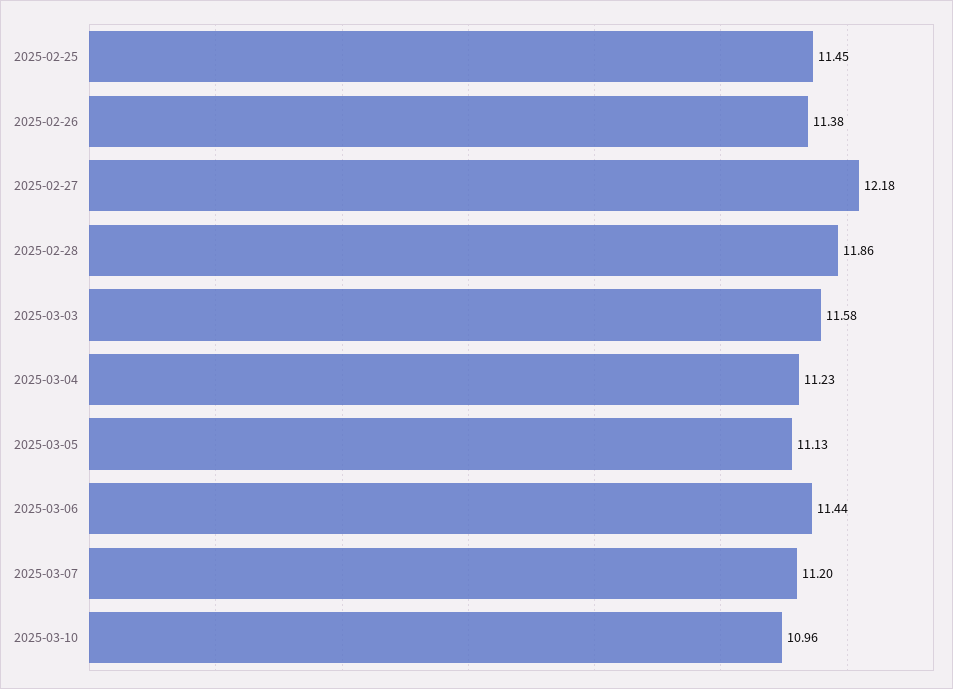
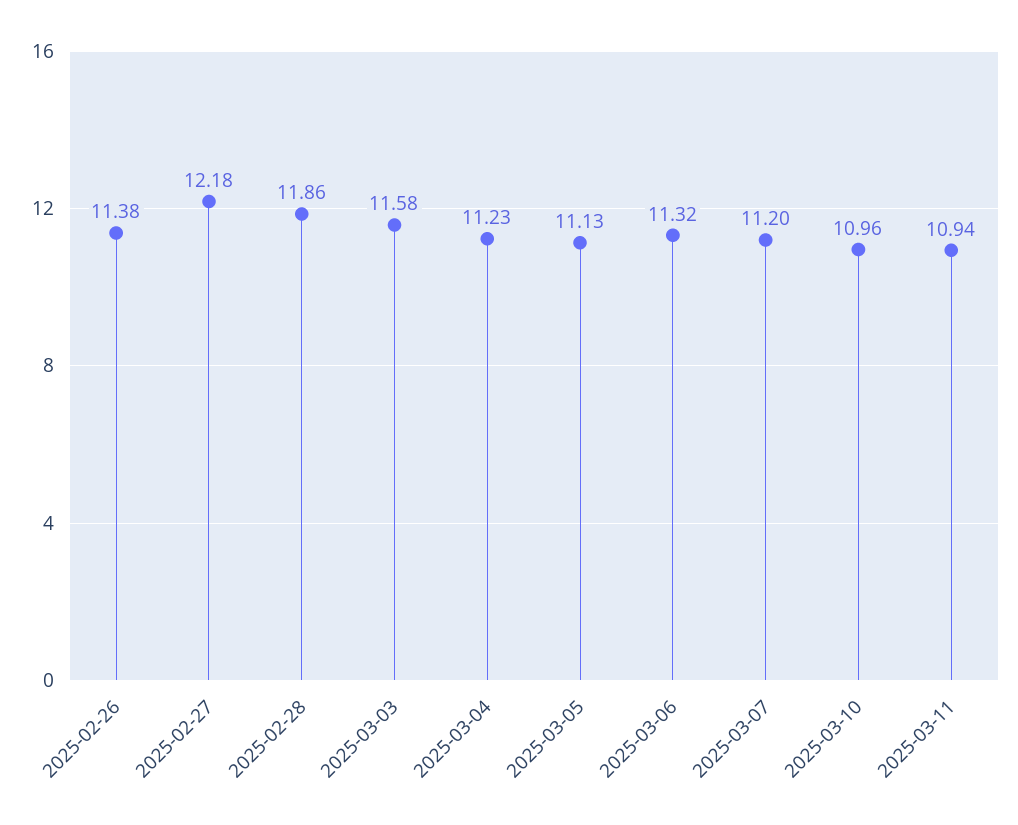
2025-02-25: 11.45 -> none
2025-03-06: 11.44 -> 11.32
2025-03-11: none -> 10.94

